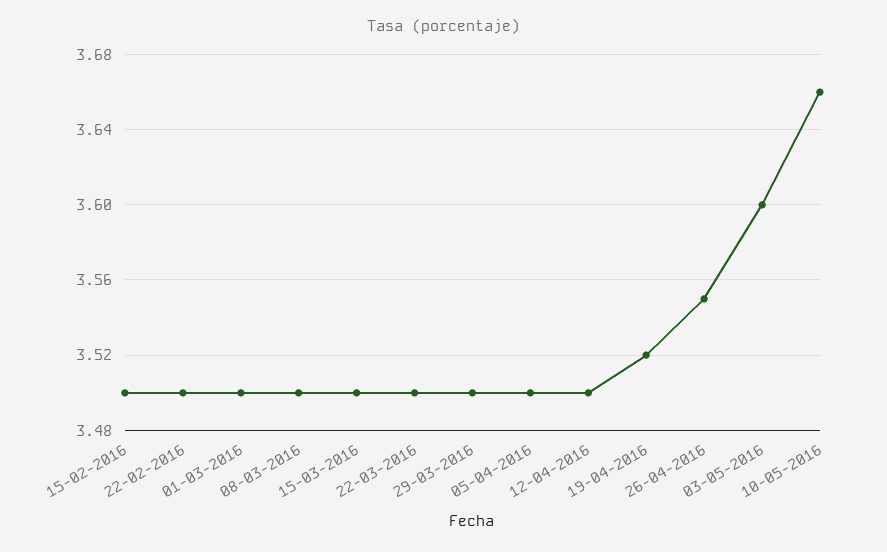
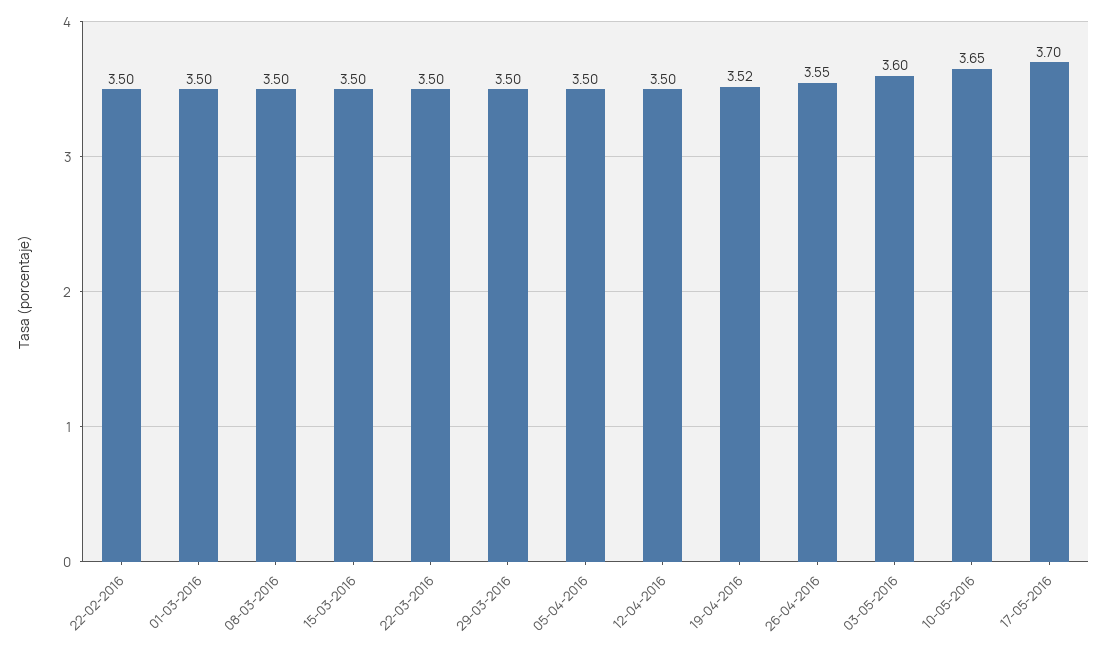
15-02-2016: 3.5 -> none
10-05-2016: 3.66 -> 3.65
17-05-2016: none -> 3.7

